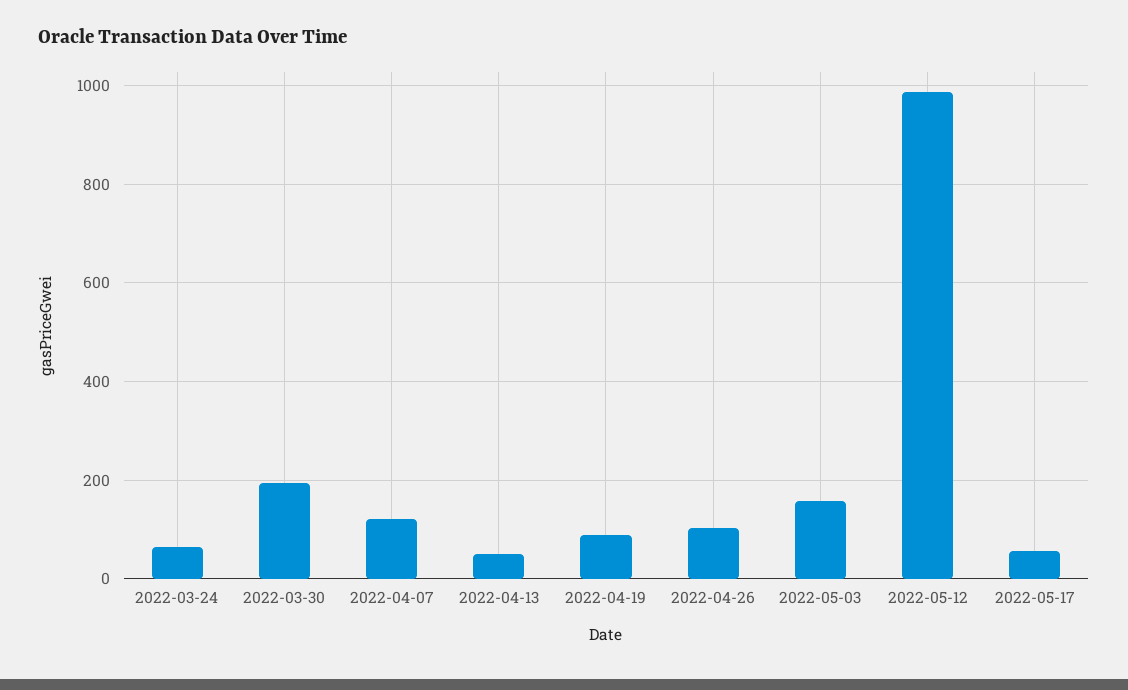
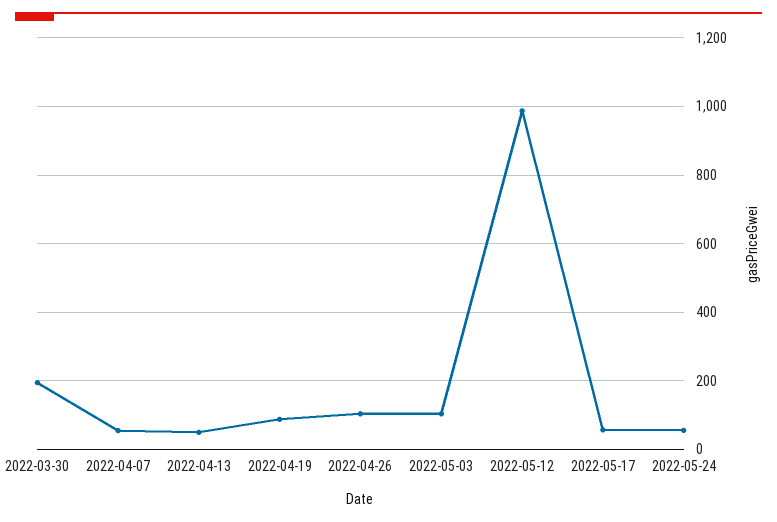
2022-03-24: 60 -> none
2022-04-07: 120 -> 60
2022-05-03: 160 -> 100
2022-05-24: none -> 60

